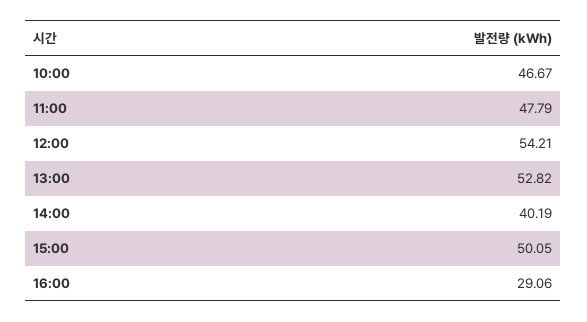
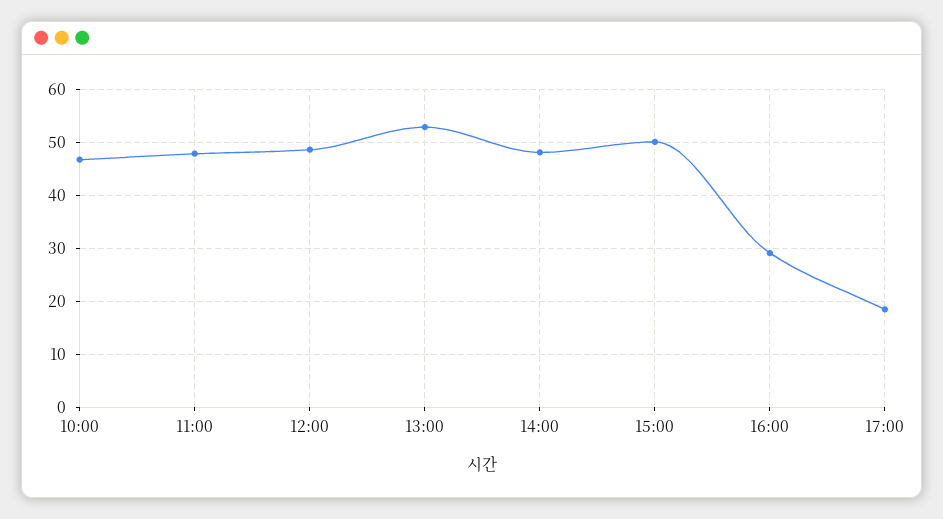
12:00: 54.21 -> 48
14:00: 40.19 -> 48
17:00: none -> 18

